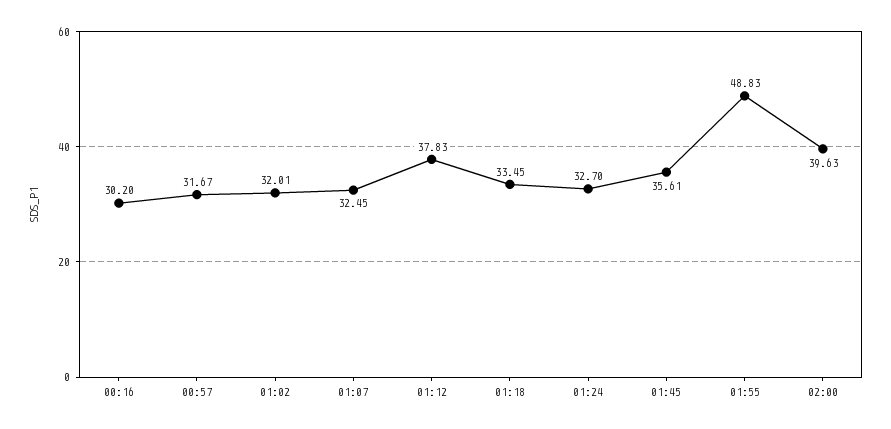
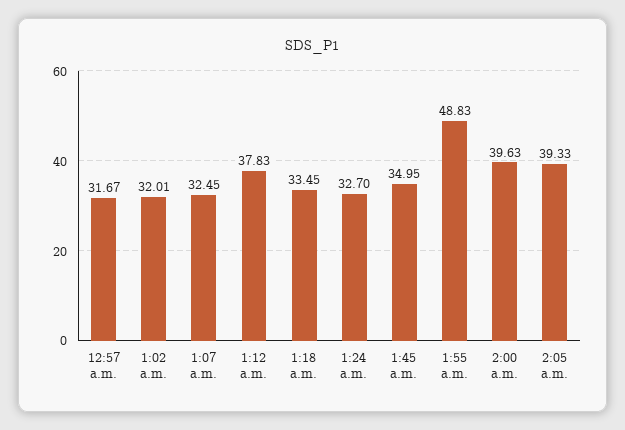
00:16: 30.2 -> none
01:45: 35.61 -> 34.95
2:05 a.m.: none -> 39.33

